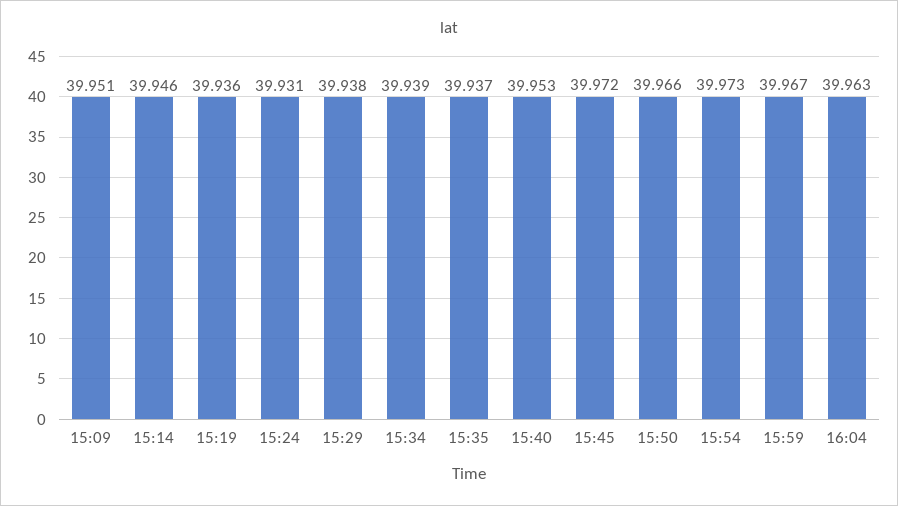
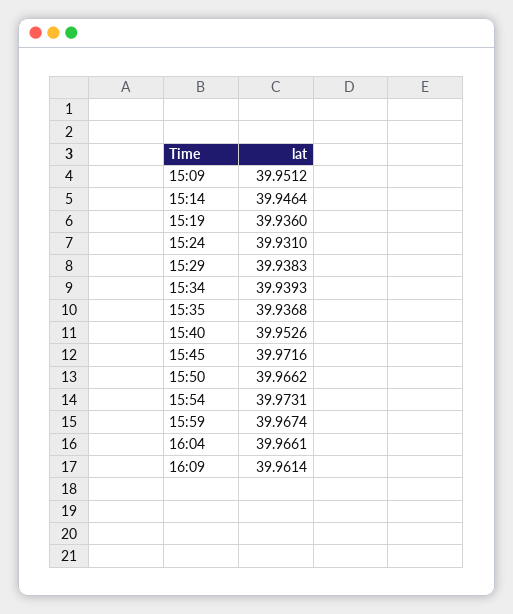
16:04: 39.963 -> 39.9661
16:09: none -> 39.9614

